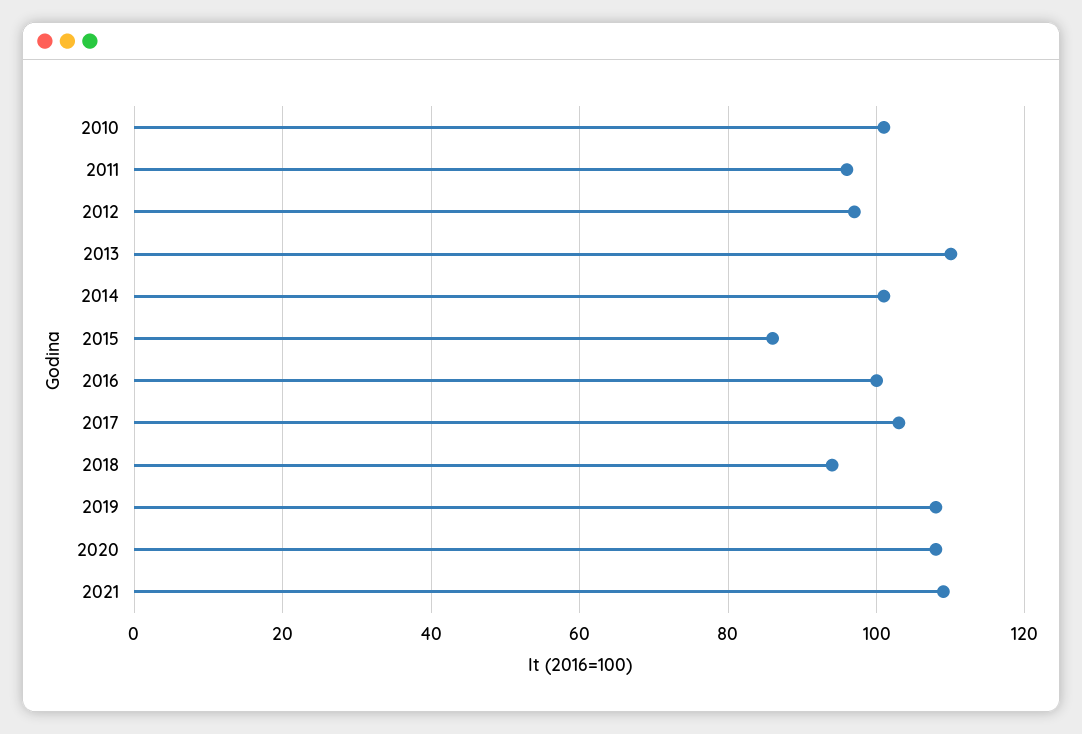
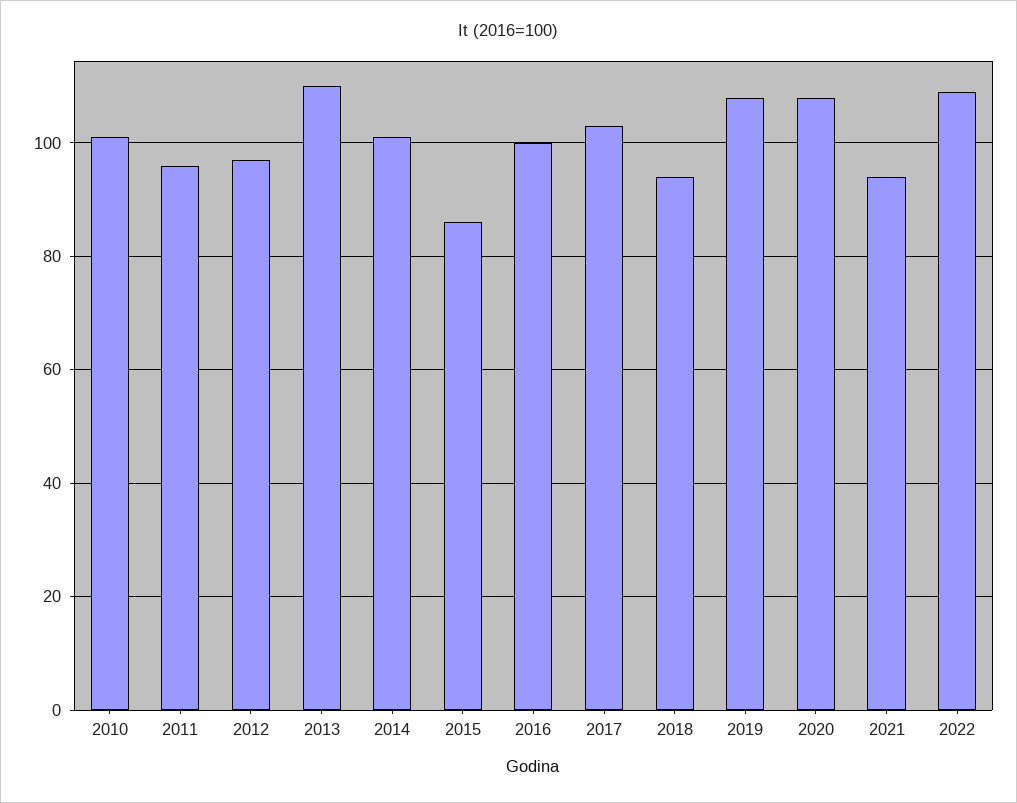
2021: 110 -> 95
2022: none -> 110

